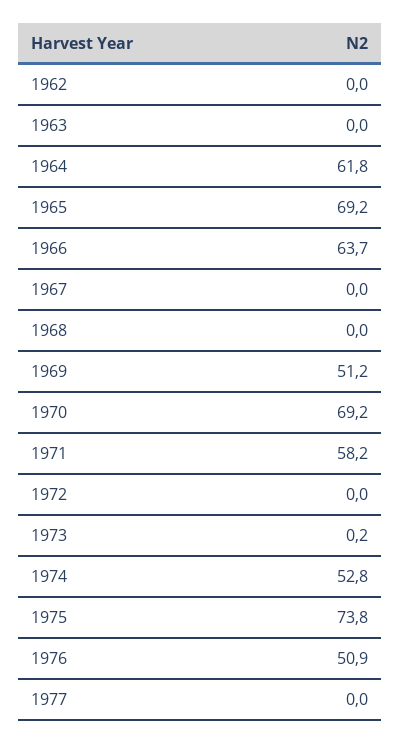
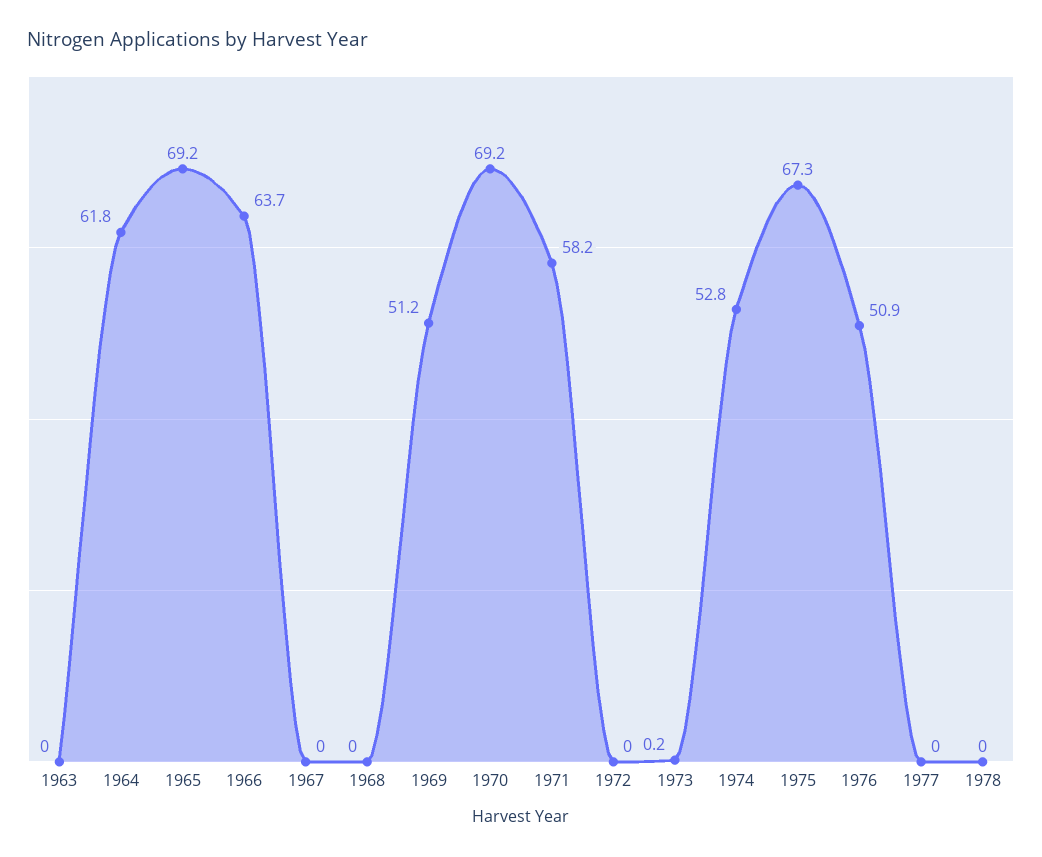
1962: 0 -> none
1975: 73.8 -> 67.3
1978: none -> 0

